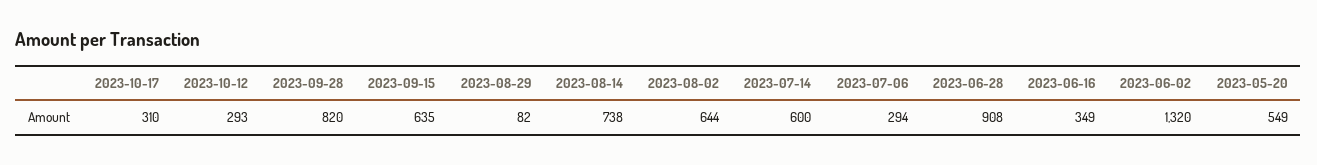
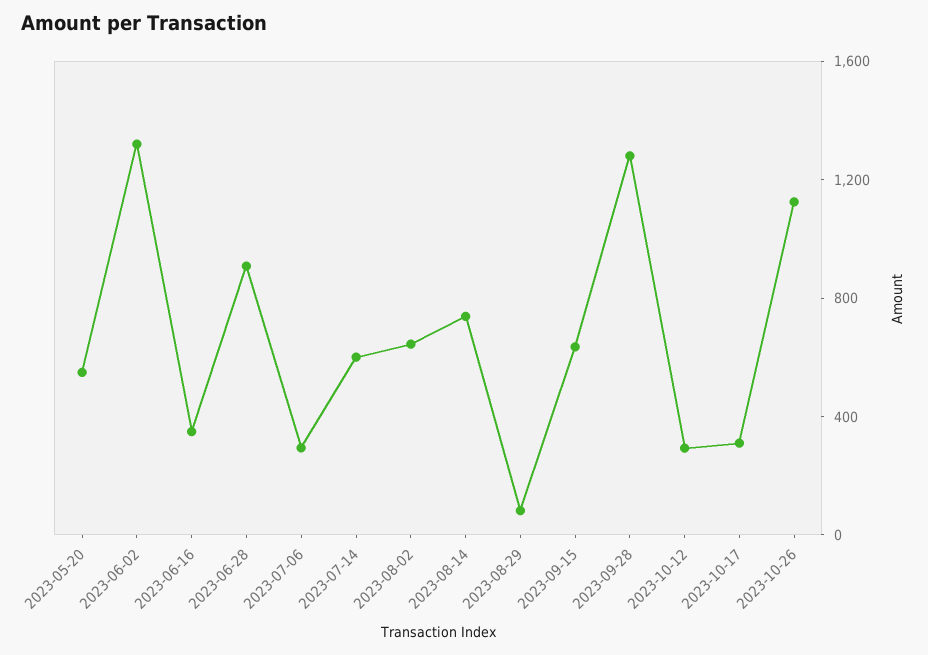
2023-09-28: 820 -> 1300
2023-10-26: none -> 1100

